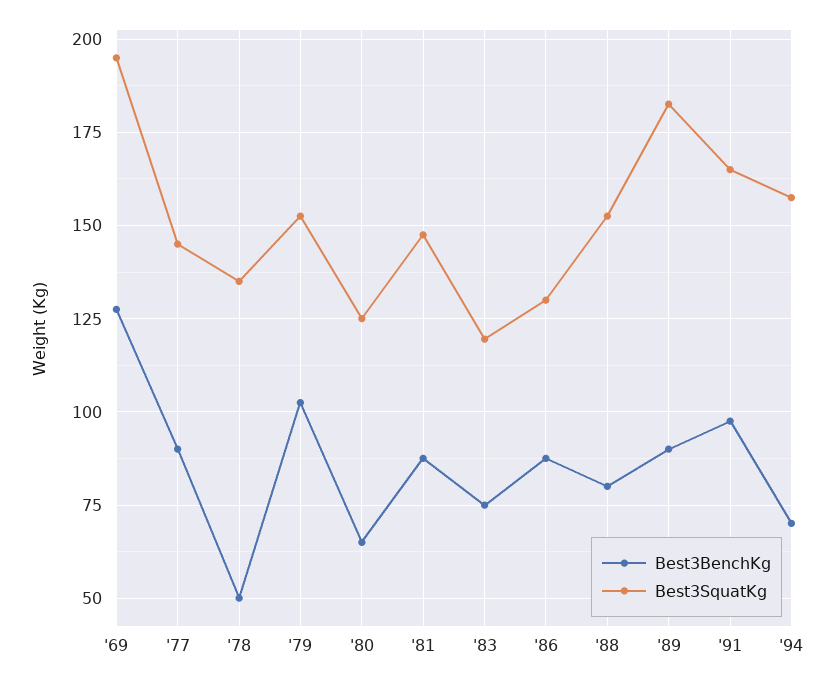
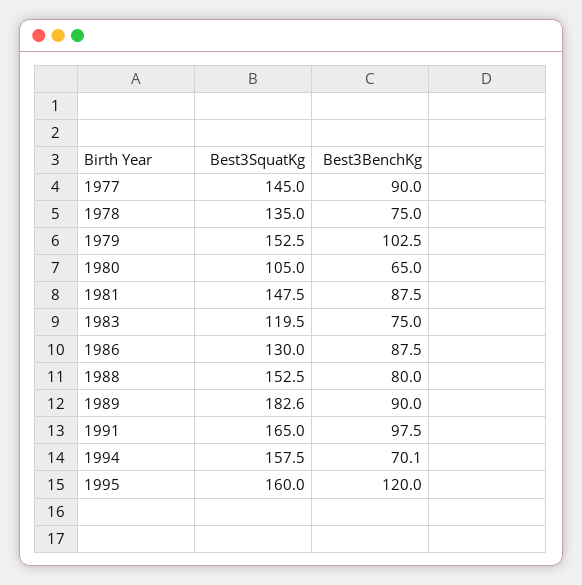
Best3BenchKg, '69: 127.5 -> none
Best3SquatKg, '69: 195 -> none
Best3BenchKg, '78: 50 -> 75
Best3SquatKg, '80: 125 -> 105
Best3SquatKg, 1995: none -> 160
Best3BenchKg, 1995: none -> 120

